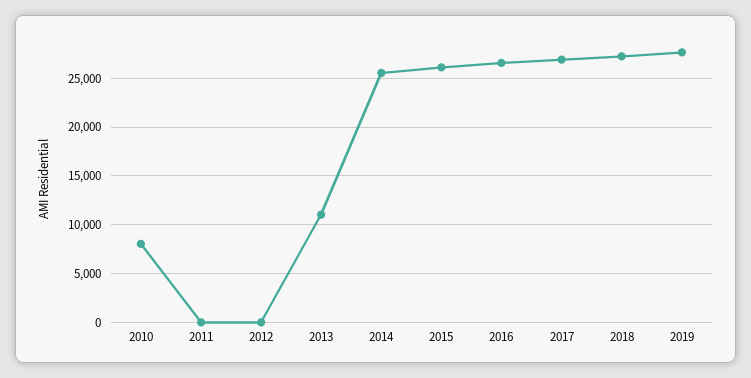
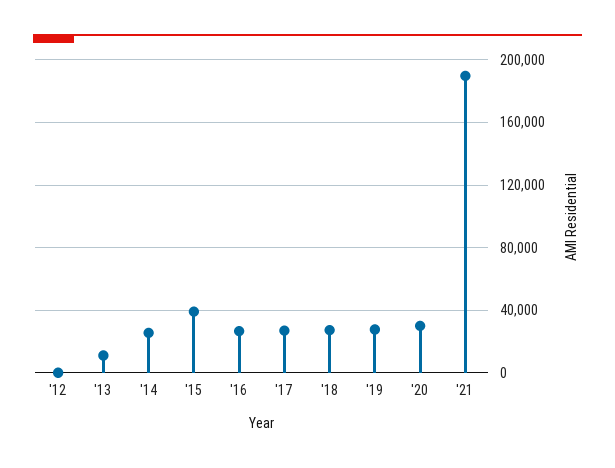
2010: 8000 -> none
2011: 0 -> none
2015: 26000 -> 40000
'20: none -> 30000
'21: none -> 190000

